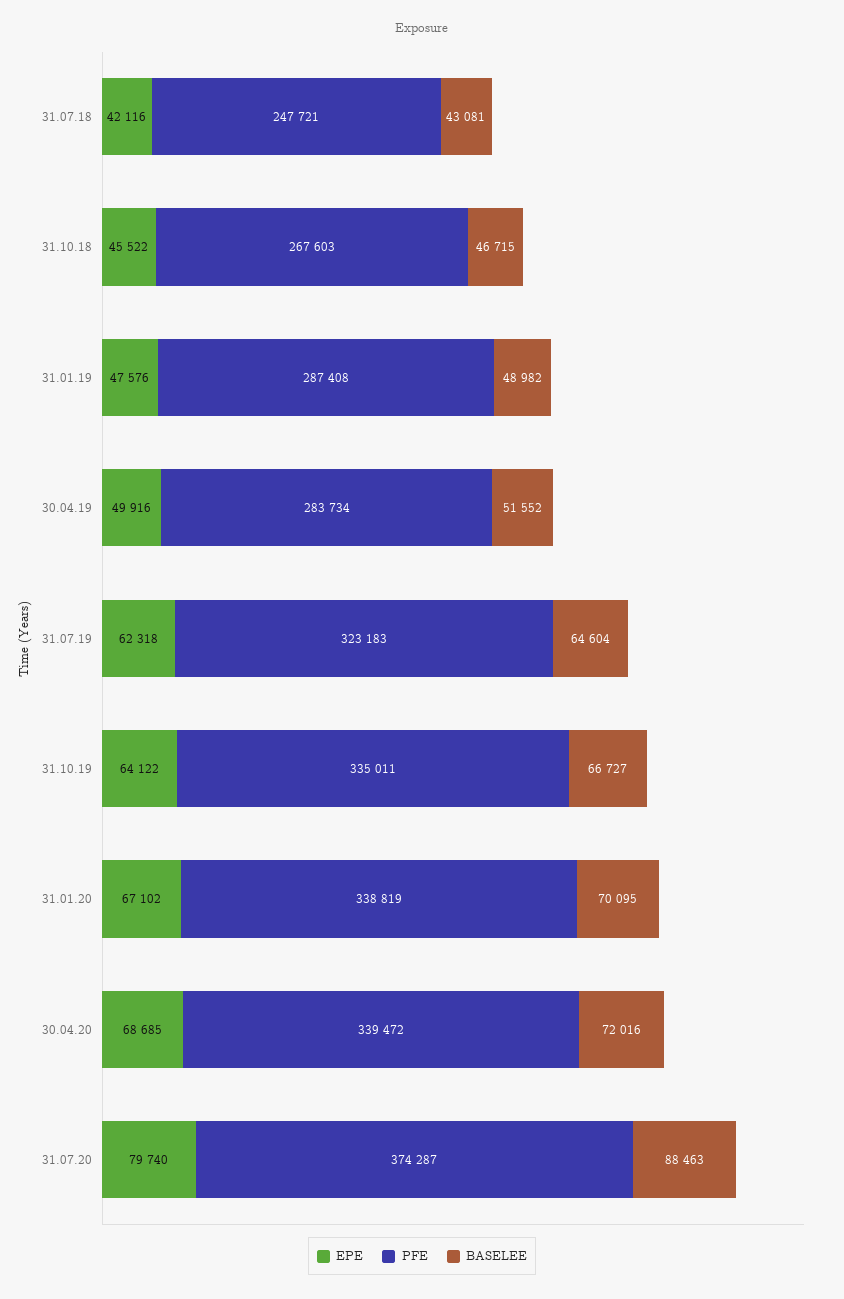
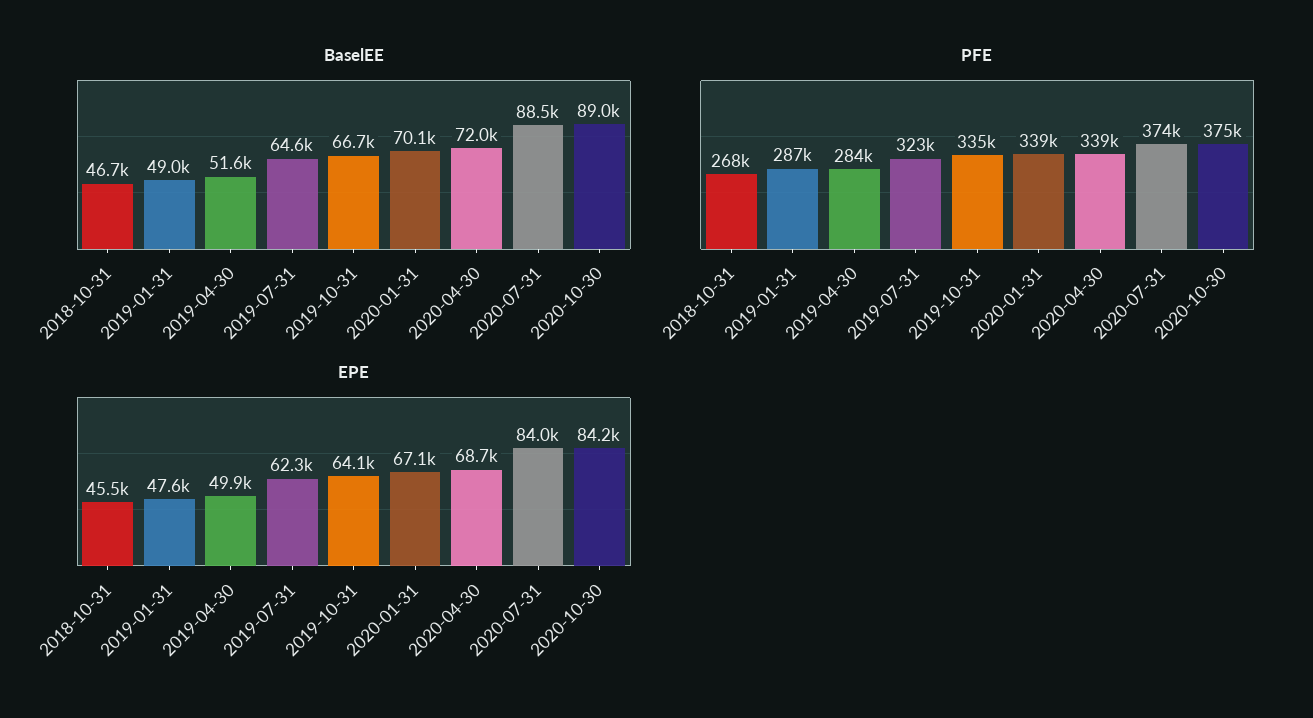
EPE, 31.07.18: 42116 -> none
PFE, 31.07.18: 247721 -> none
BASELEE, 31.07.18: 43081 -> none
EPE, 31.07.20: 79740 -> 84000
BASELEE, 2020-10-30: none -> 89000
PFE, 2020-10-30: none -> 375000
EPE, 2020-10-30: none -> 84200

